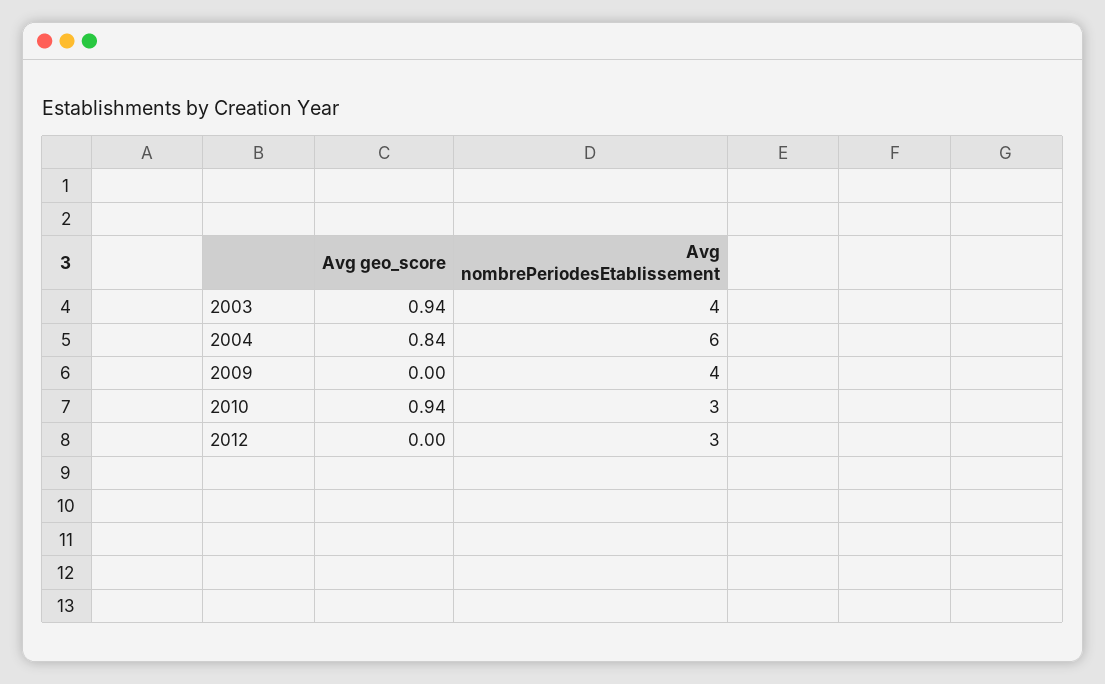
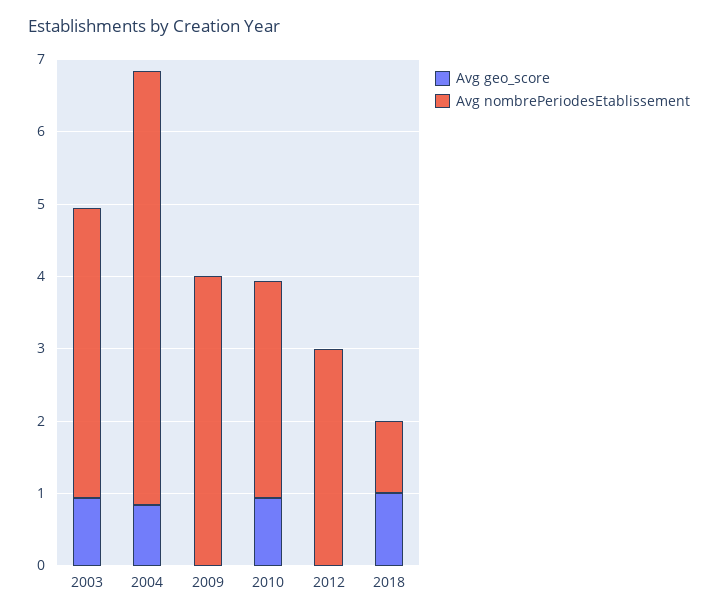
Avg geo_score, 2018: none -> 1
Avg nombrePeriodesEtablissement, 2018: none -> 1

